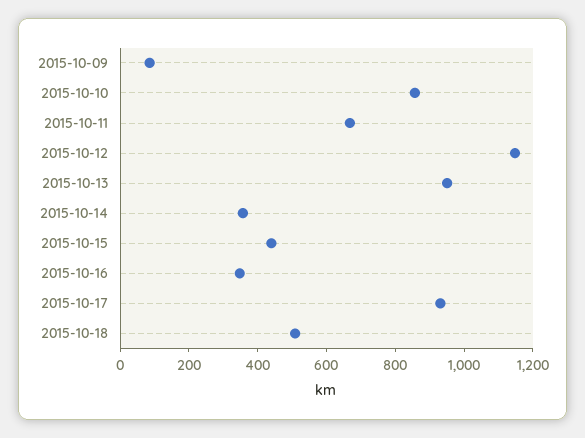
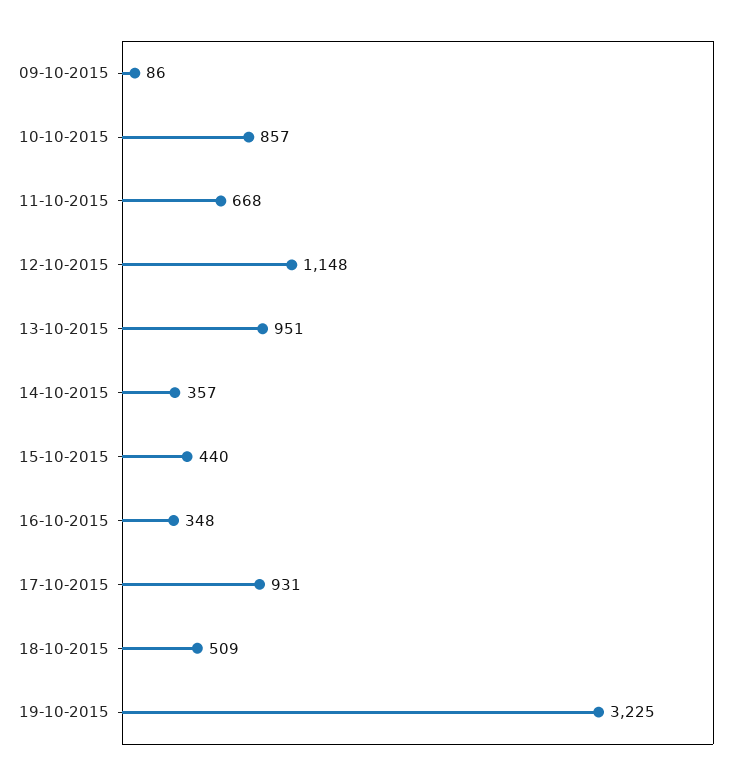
19-10-2015: none -> 3225

